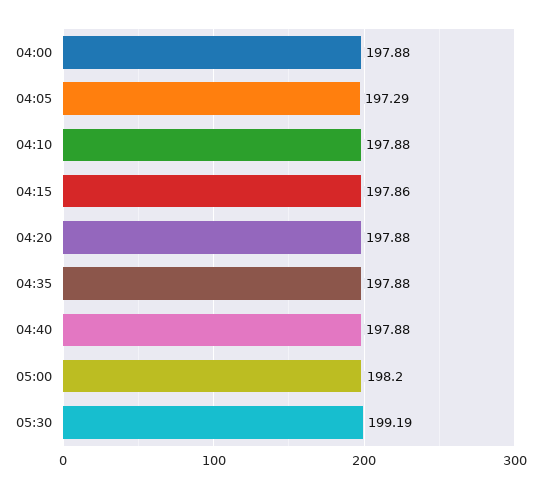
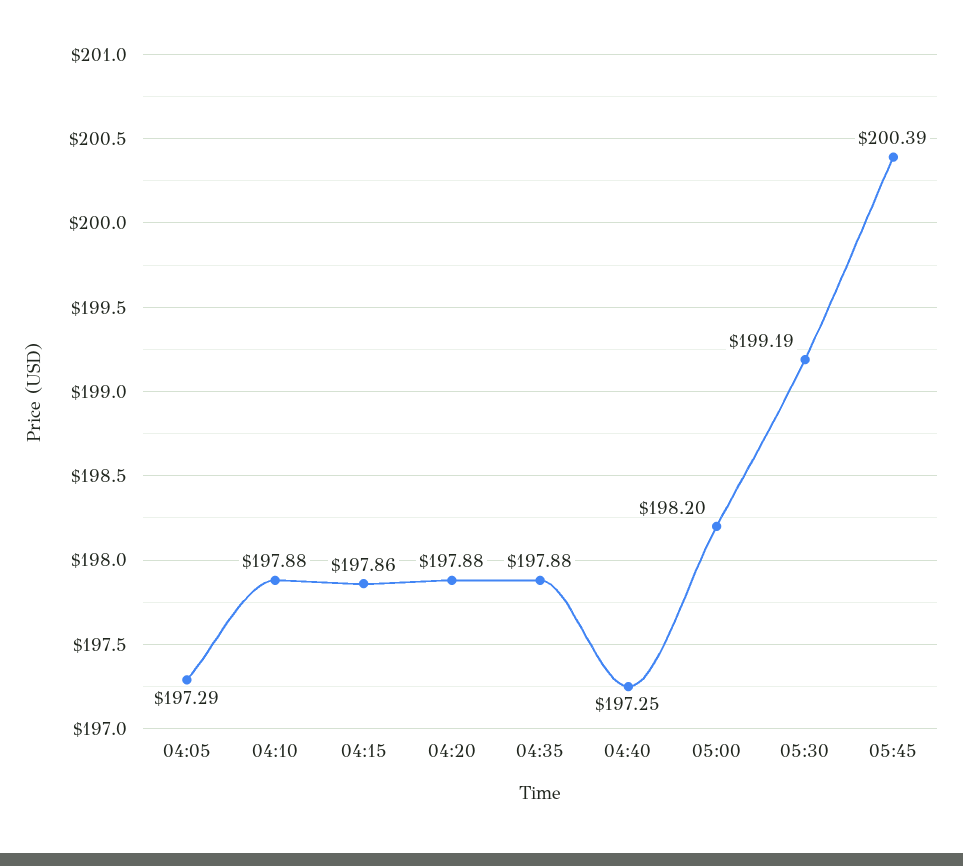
04:00: 197.88 -> none
04:40: 197.88 -> 197.25
05:45: none -> 200.39

